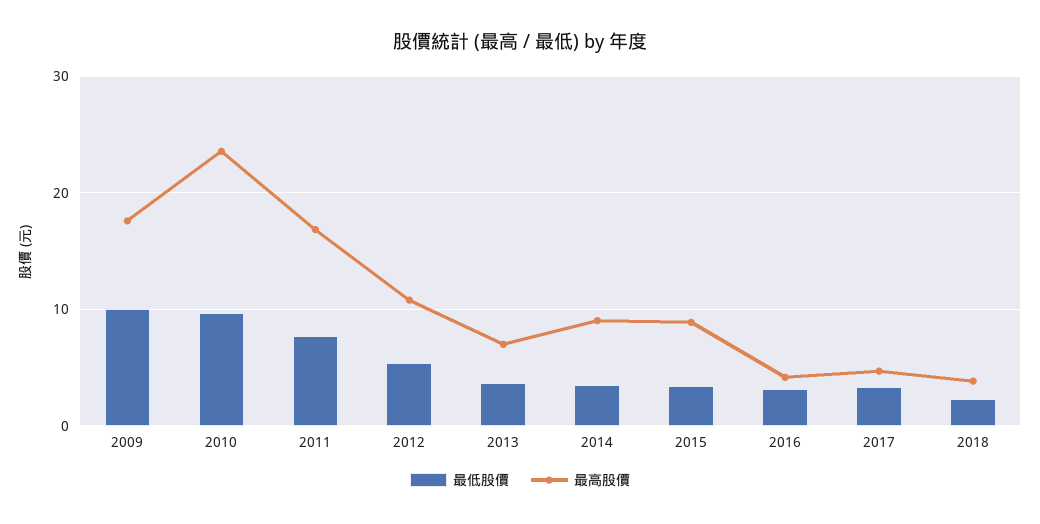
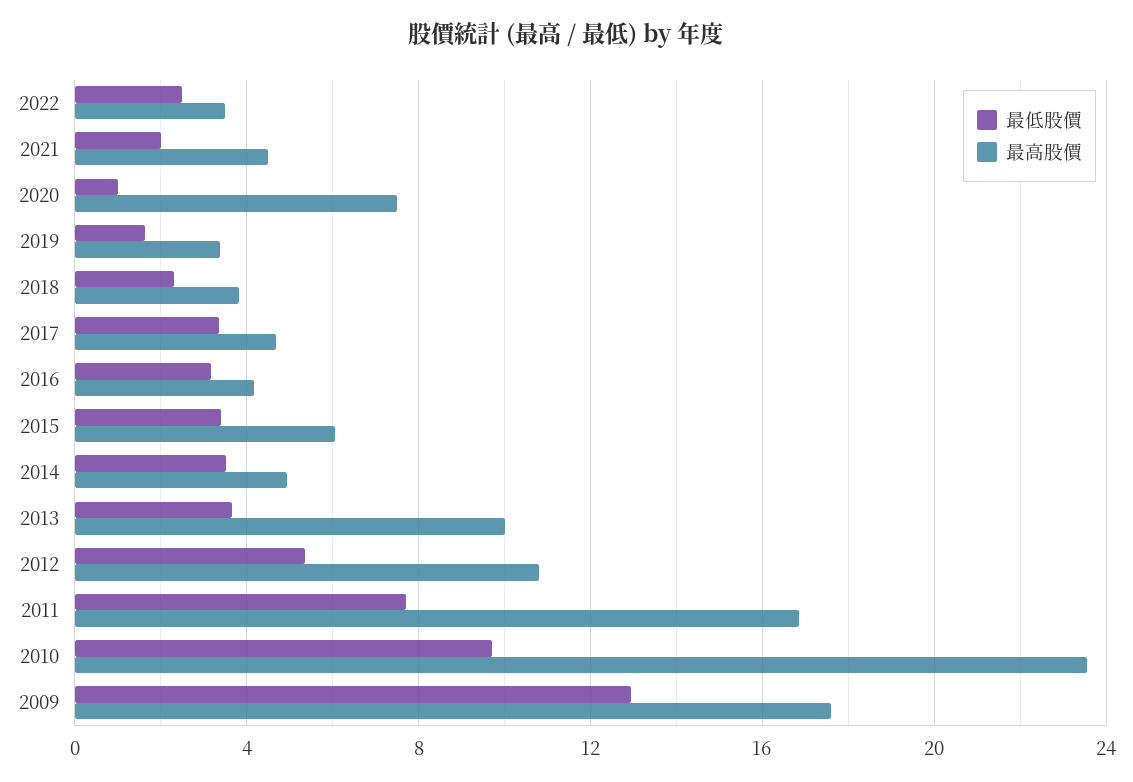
最低股價, 2009: 10 -> 13
最高股價, 2013: 7 -> 10
最高股價, 2014: 9 -> 5
最高股價, 2015: 9 -> 6
最低股價, 2022: none -> 2.5
最高股價, 2022: none -> 3.5
最低股價, 2021: none -> 2
最高股價, 2021: none -> 4.5
最低股價, 2020: none -> 1
最高股價, 2020: none -> 7.5
最低股價, 2019: none -> 1.5
最高股價, 2019: none -> 3.5

